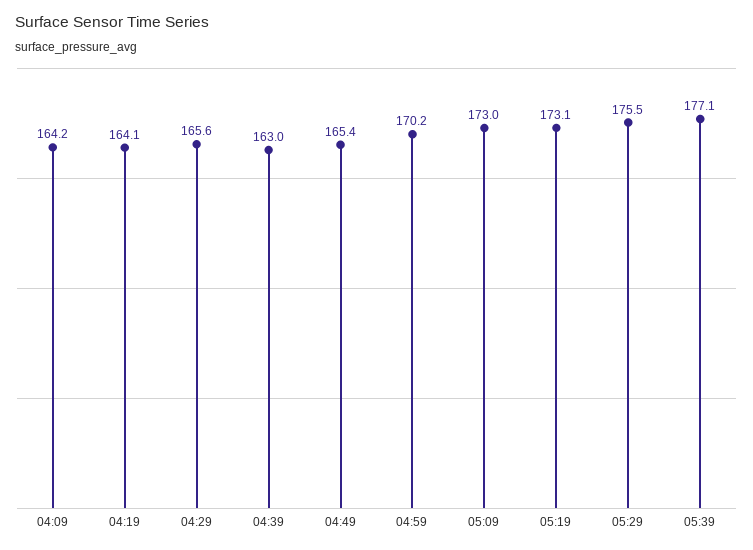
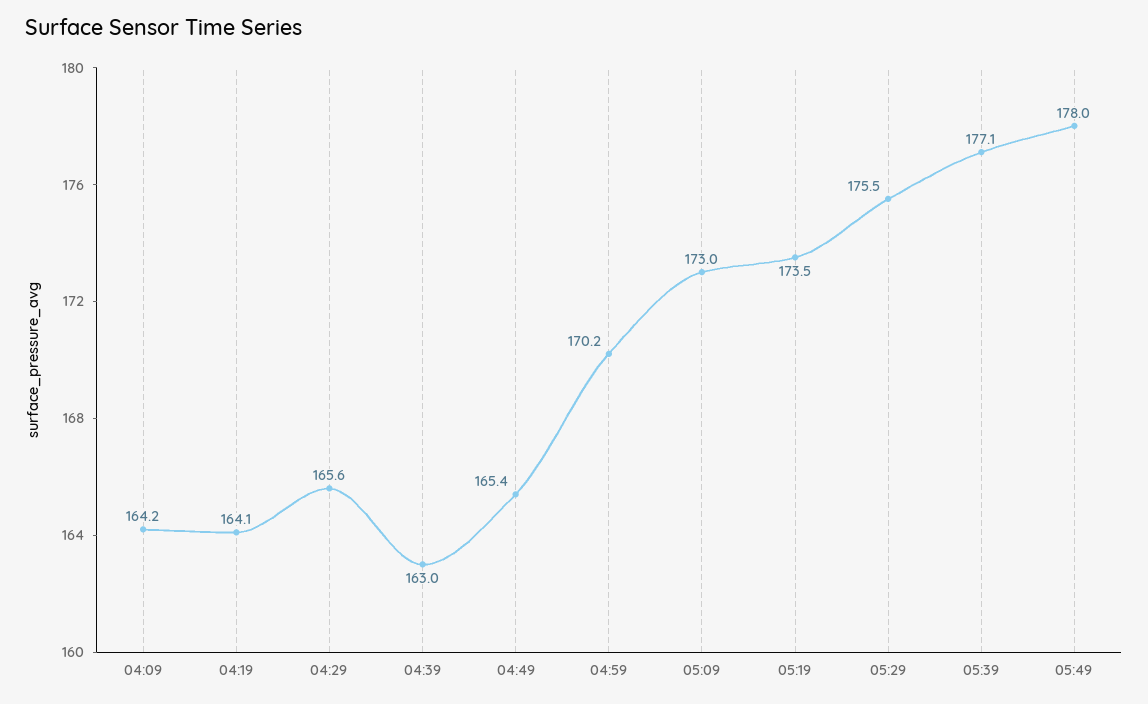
05:19: 173.1 -> 173.5
05:49: none -> 178

